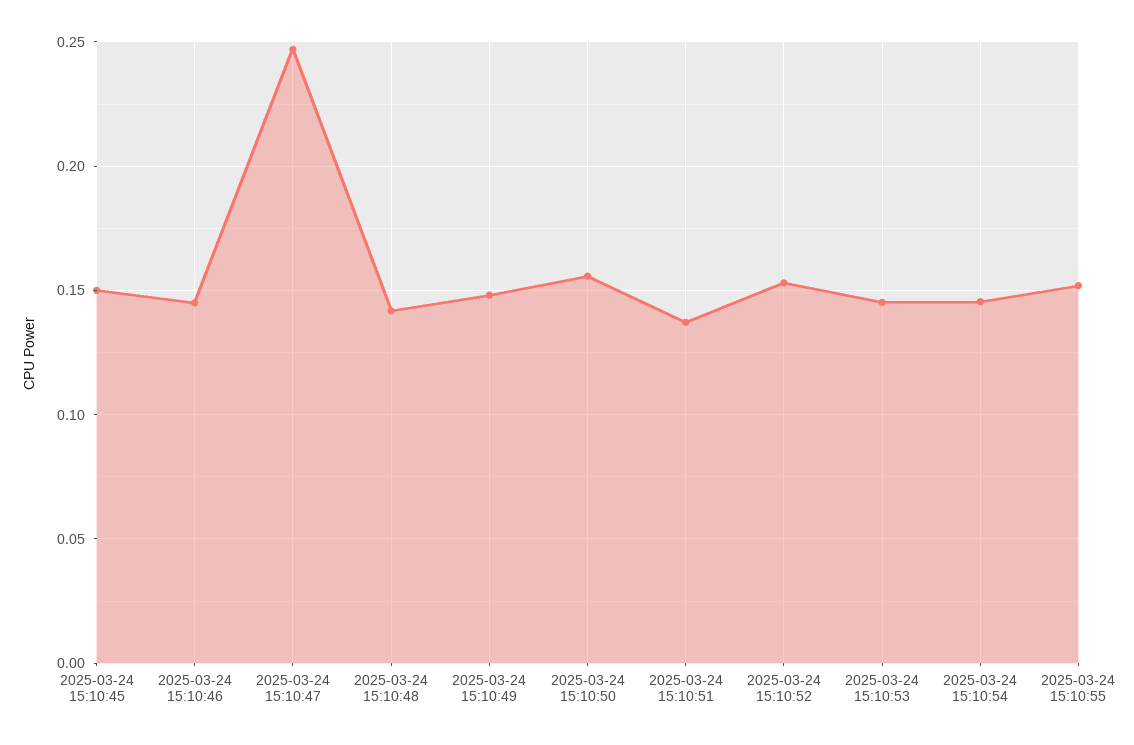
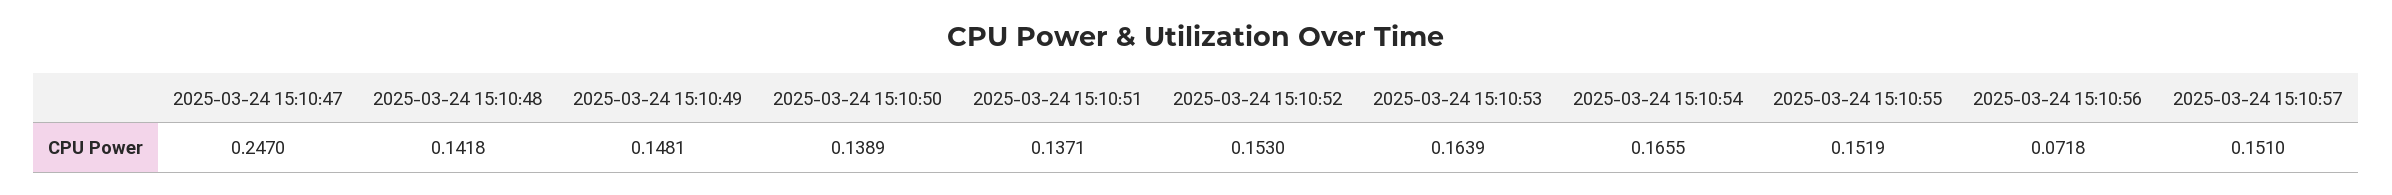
2025-03-24 15:10:45: 0.15 -> none
2025-03-24 15:10:46: 0.145 -> none
2025-03-24 15:10:50: 0.155 -> 0.1389
2025-03-24 15:10:53: 0.145 -> 0.1639
2025-03-24 15:10:54: 0.145 -> 0.1655
2025-03-24 15:10:56: none -> 0.0718
2025-03-24 15:10:57: none -> 0.151

